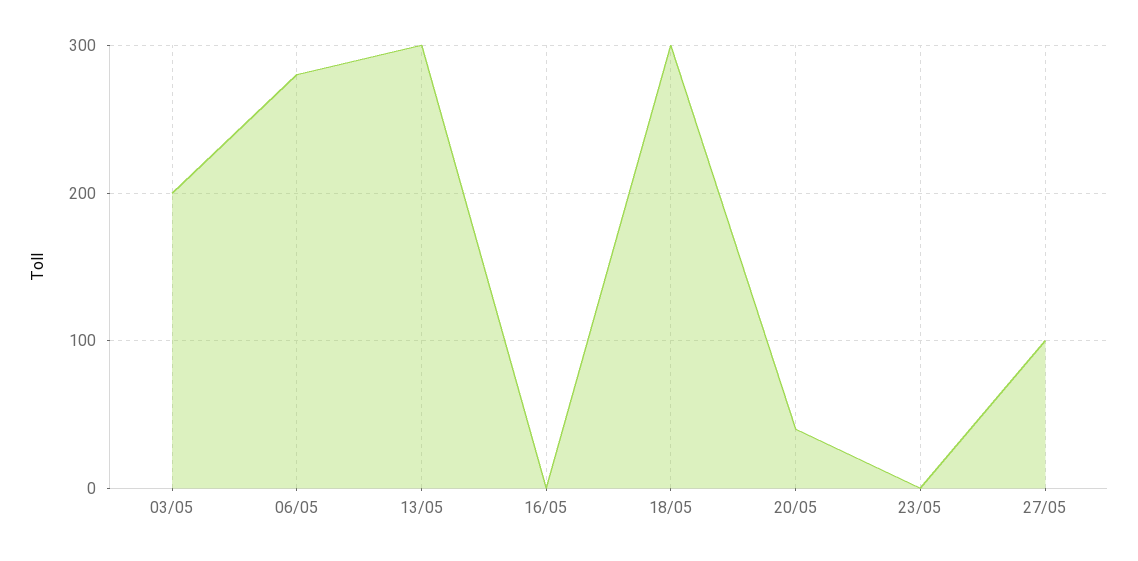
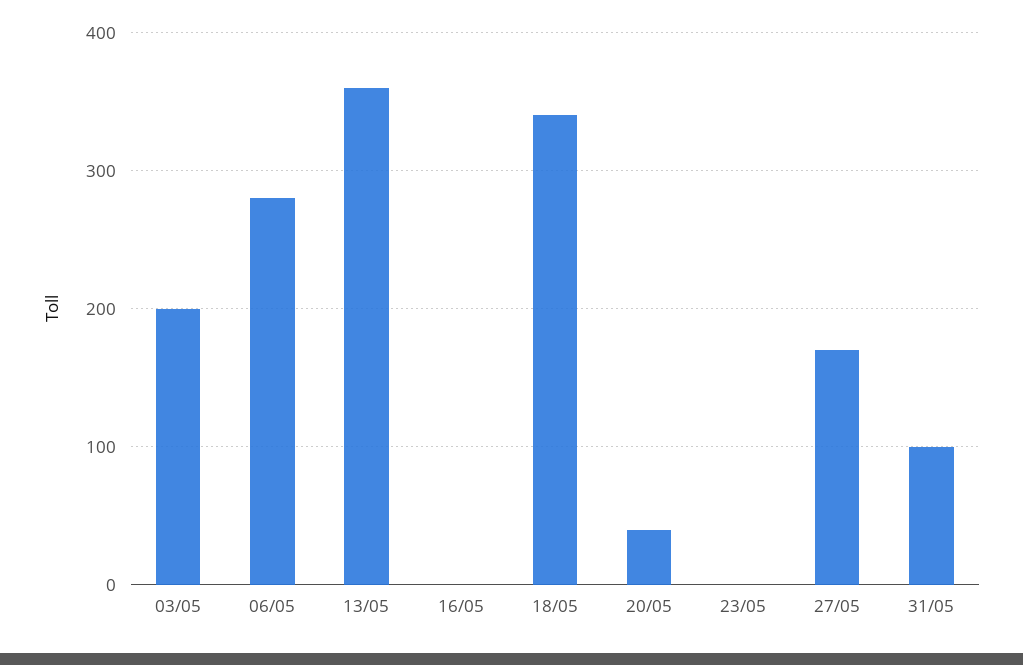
13/05: 300 -> 360
18/05: 300 -> 340
27/05: 100 -> 170
31/05: none -> 100

